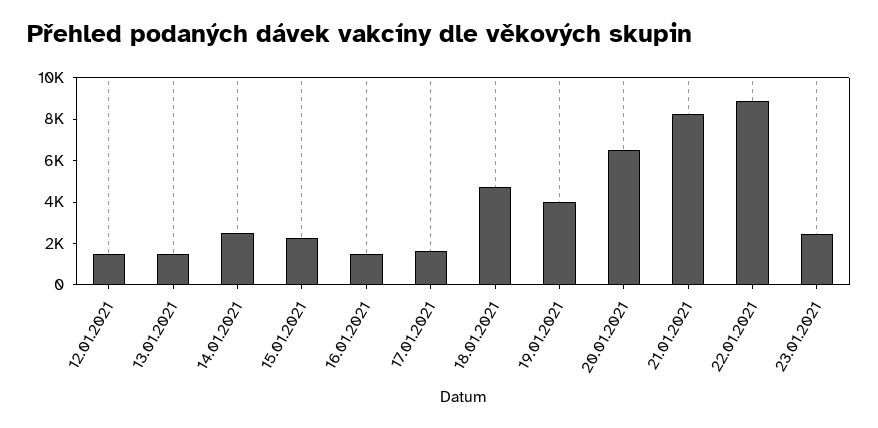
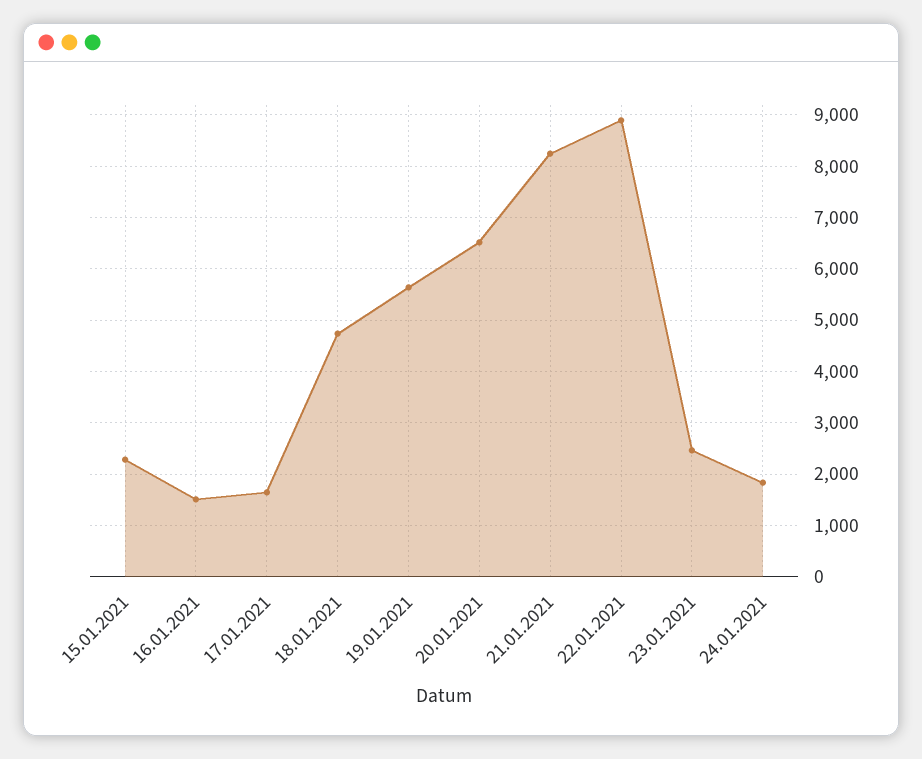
12.01.2021: 1500 -> none
13.01.2021: 1500 -> none
14.01.2021: 2500 -> none
19.01.2021: 4000 -> 5600
24.01.2021: none -> 1800

